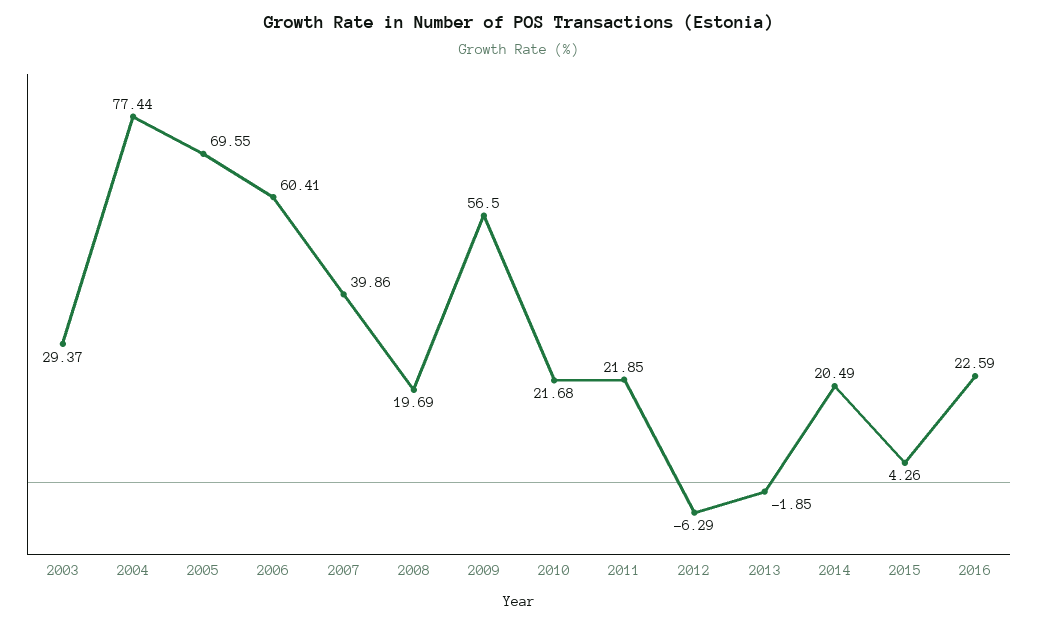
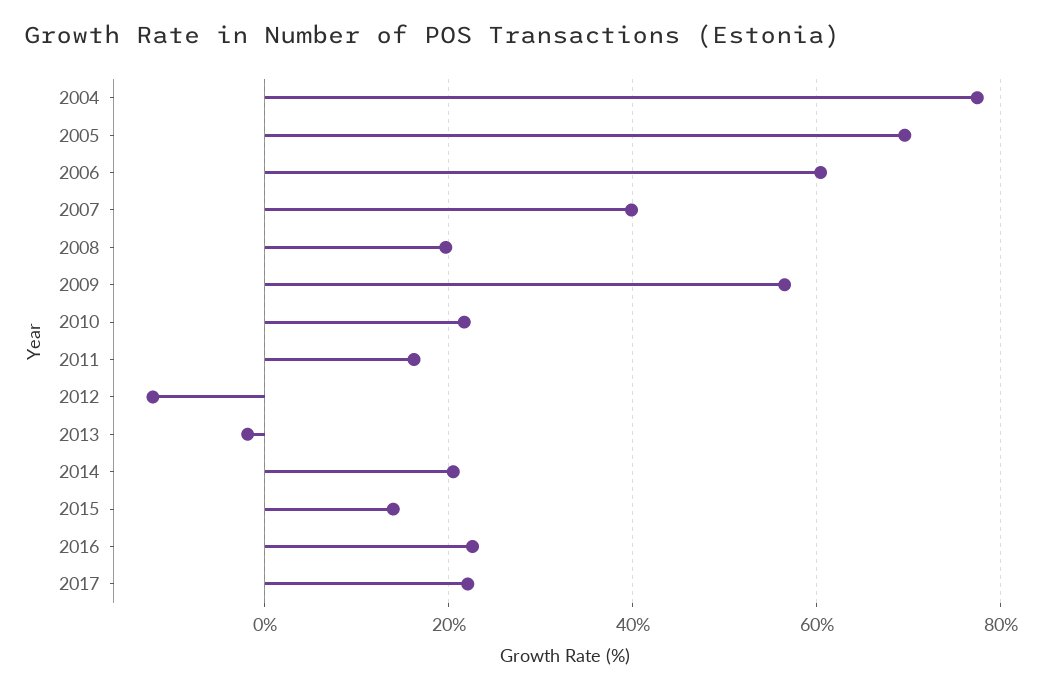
2003: 29.37 -> none
2011: 21.85 -> 16
2012: -6.29 -> -12
2015: 4.26 -> 14
2017: none -> 22

